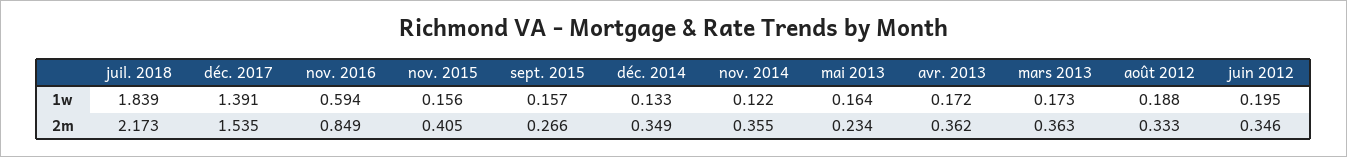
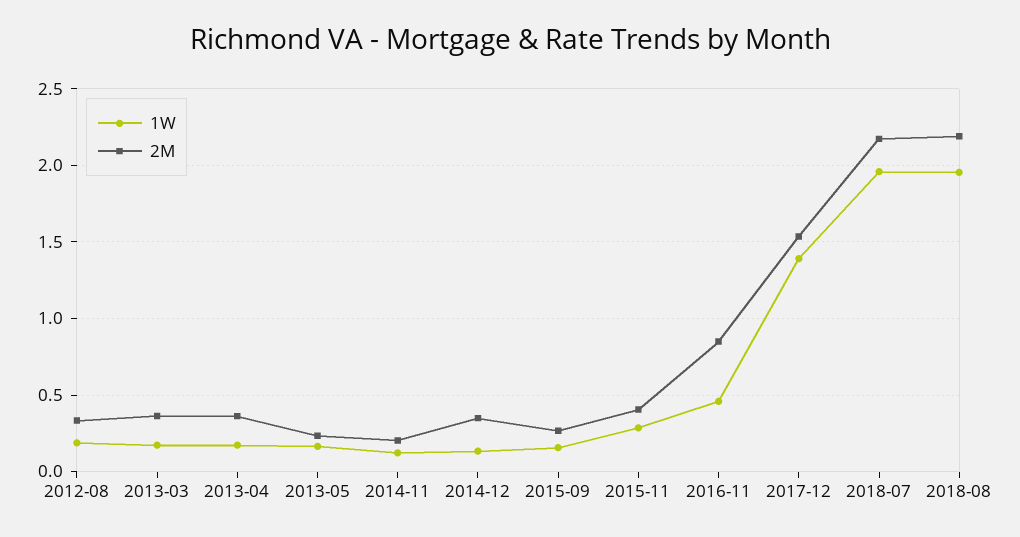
1w, juil. 2018: 1.839 -> 1.95
1w, nov. 2016: 0.594 -> 0.45
1w, nov. 2015: 0.156 -> 0.3
1w, juin 2012: 0.195 -> none
2m, nov. 2014: 0.355 -> 0.2
2m, juin 2012: 0.346 -> none
1w, 2018-08: none -> 1.95
2m, 2018-08: none -> 2.2

